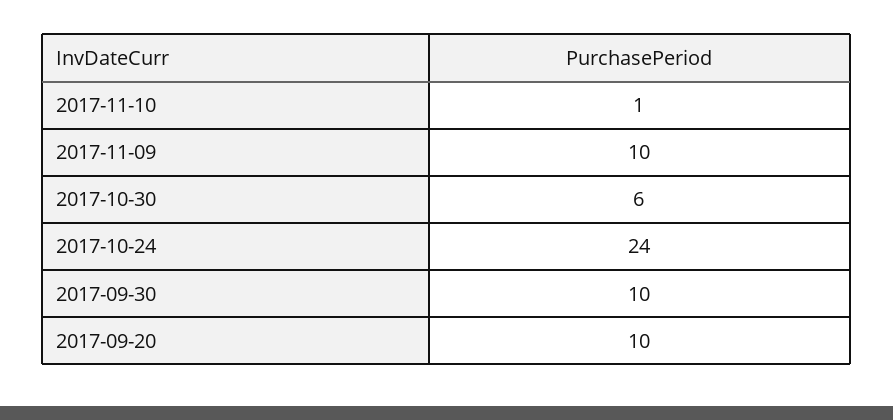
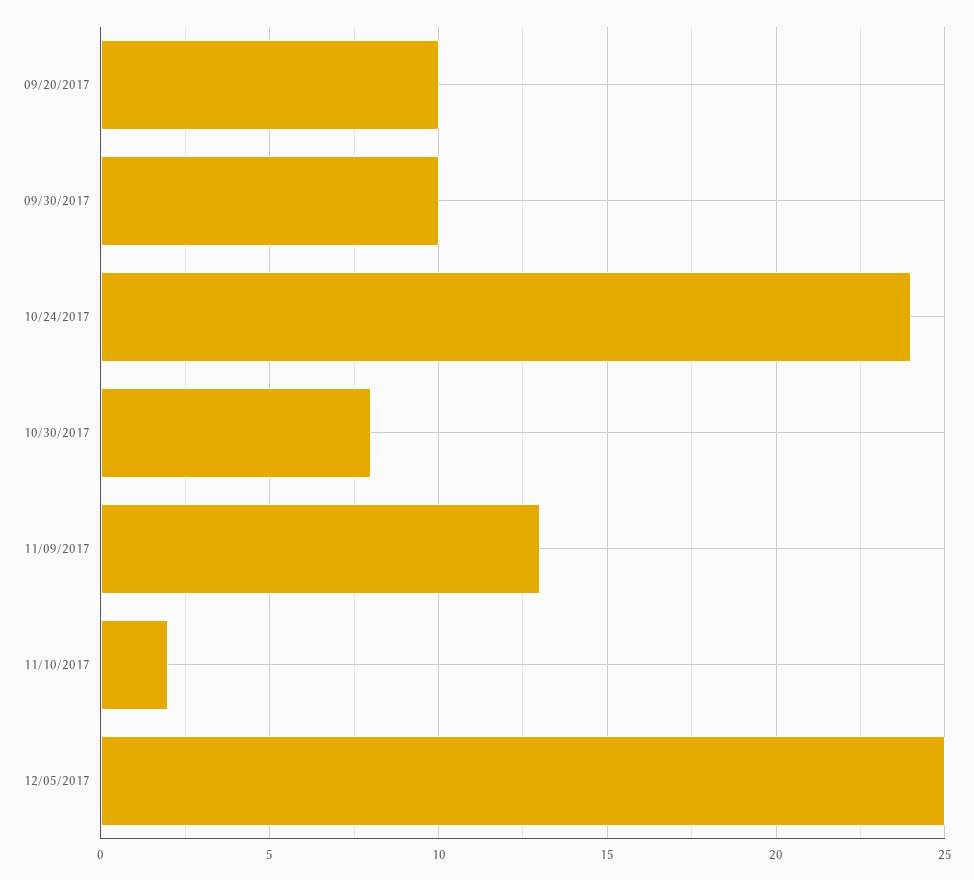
2017-11-10: 1 -> 2
2017-11-09: 10 -> 13
2017-10-30: 6 -> 8
12/05/2017: none -> 25

